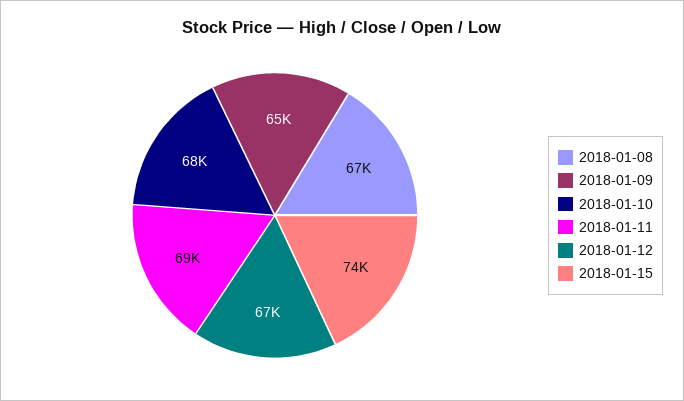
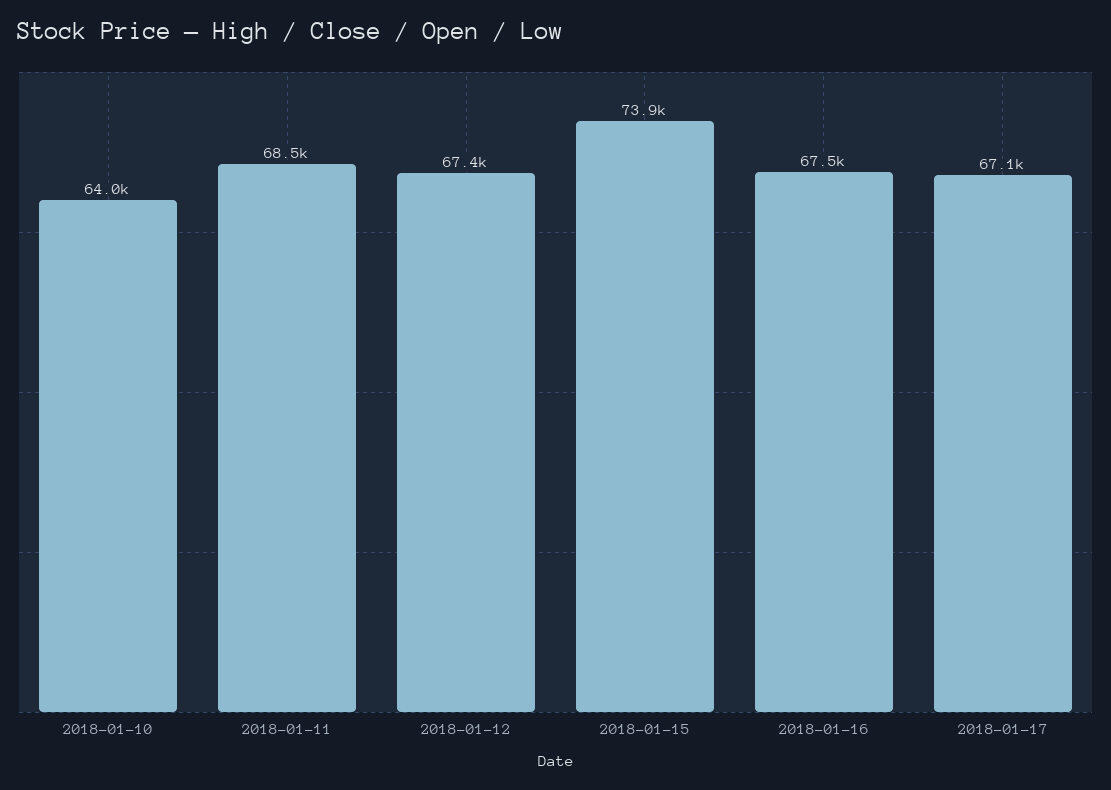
2018-01-08: 67000 -> none
2018-01-09: 65000 -> none
2018-01-10: 68000 -> 64000
2018-01-16: none -> 67500
2018-01-17: none -> 67100

